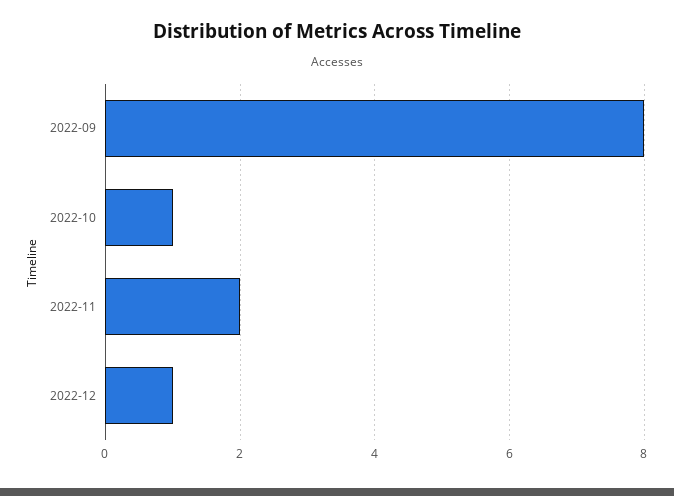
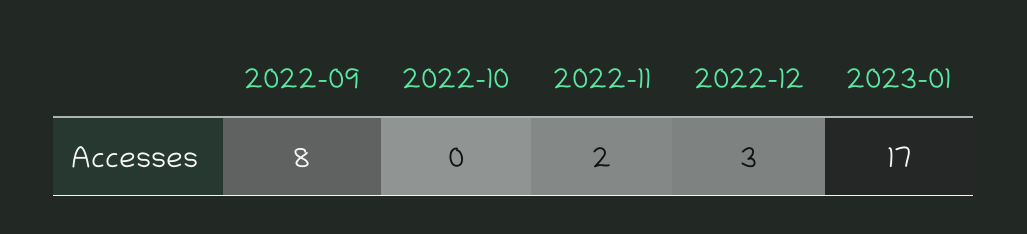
2022-10: 1 -> 0
2022-12: 1 -> 3
2023-01: none -> 17

